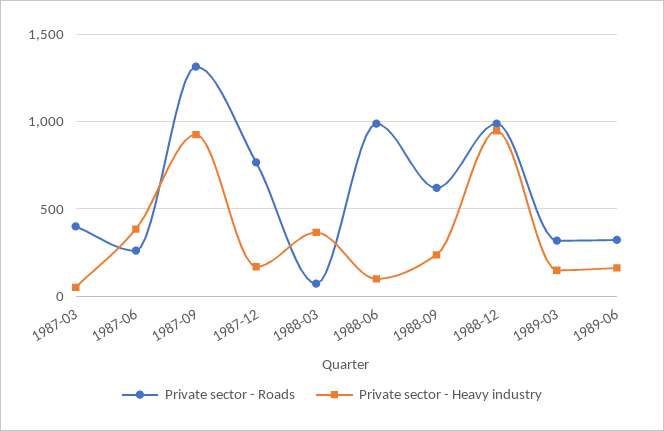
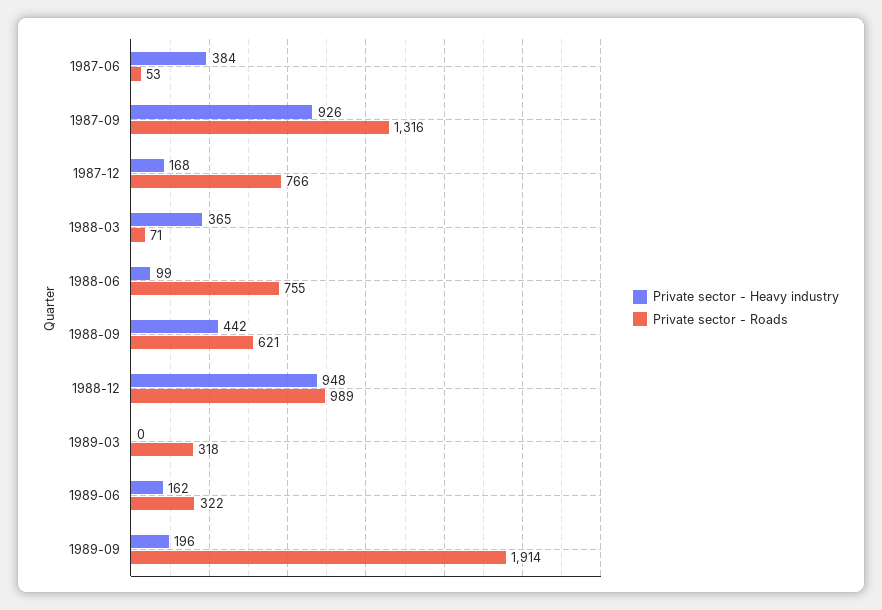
Private sector - Roads, 1987-03: 400 -> none
Private sector - Heavy industry, 1987-03: 50 -> none
Private sector - Roads, 1987-06: 250 -> 53
Private sector - Roads, 1988-06: 1000 -> 755
Private sector - Heavy industry, 1988-09: 250 -> 442
Private sector - Heavy industry, 1989-03: 150 -> 0
Private sector - Heavy industry, 1989-09: none -> 196
Private sector - Roads, 1989-09: none -> 1914

